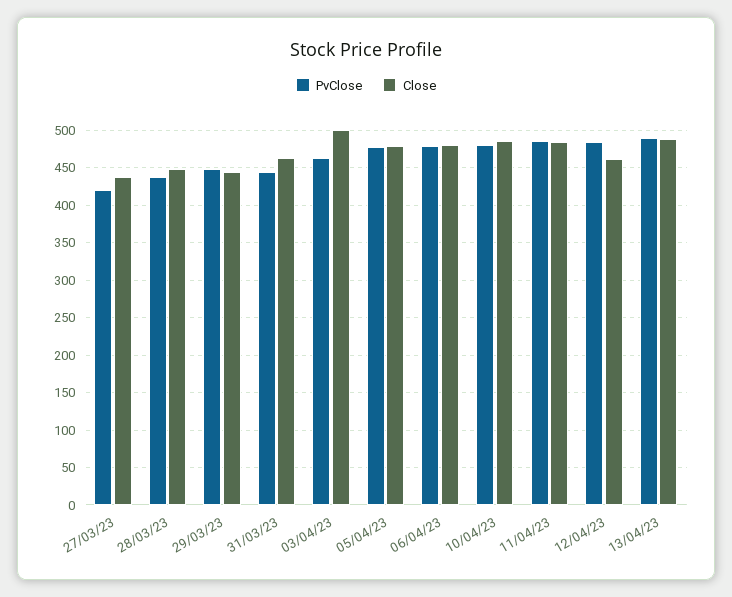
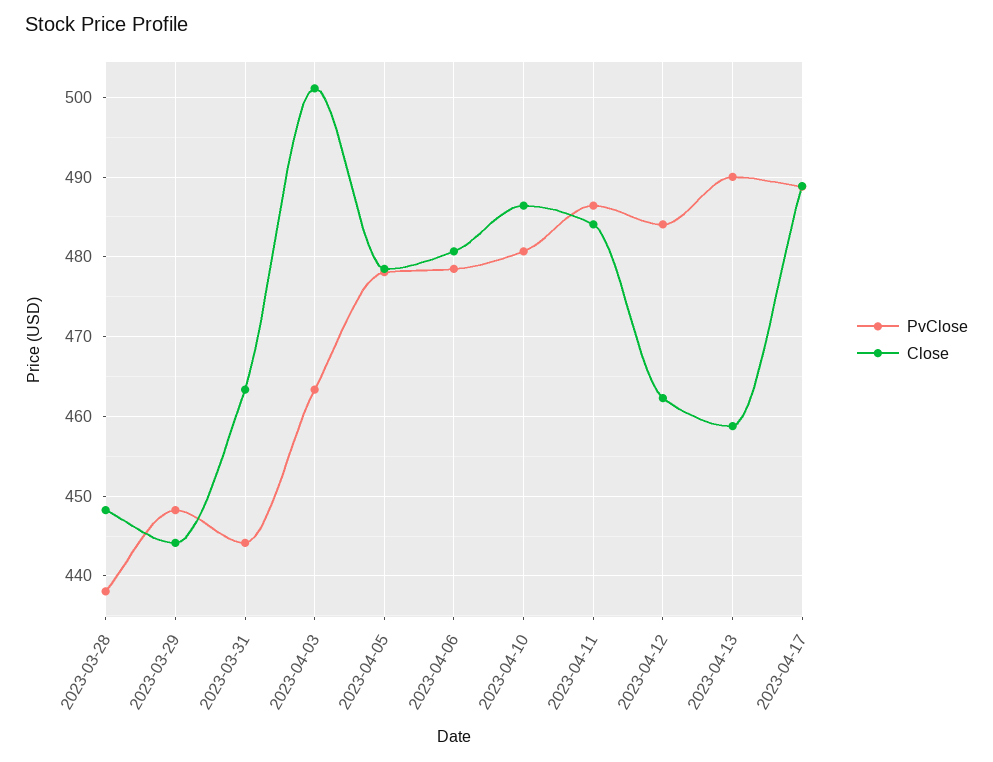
PvClose, 27/03/23: 420 -> none
Close, 27/03/23: 440 -> none
Close, 13/04/23: 490 -> 459
PvClose, 2023-04-17: none -> 489
Close, 2023-04-17: none -> 489

